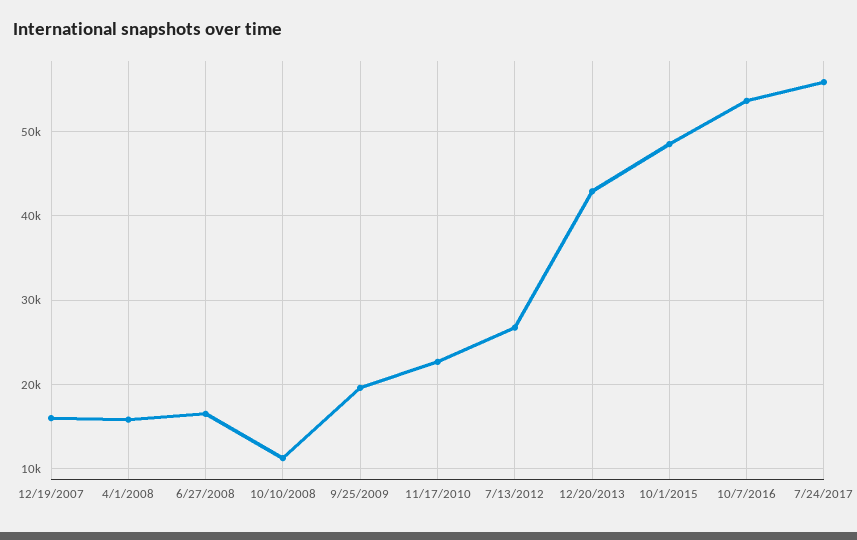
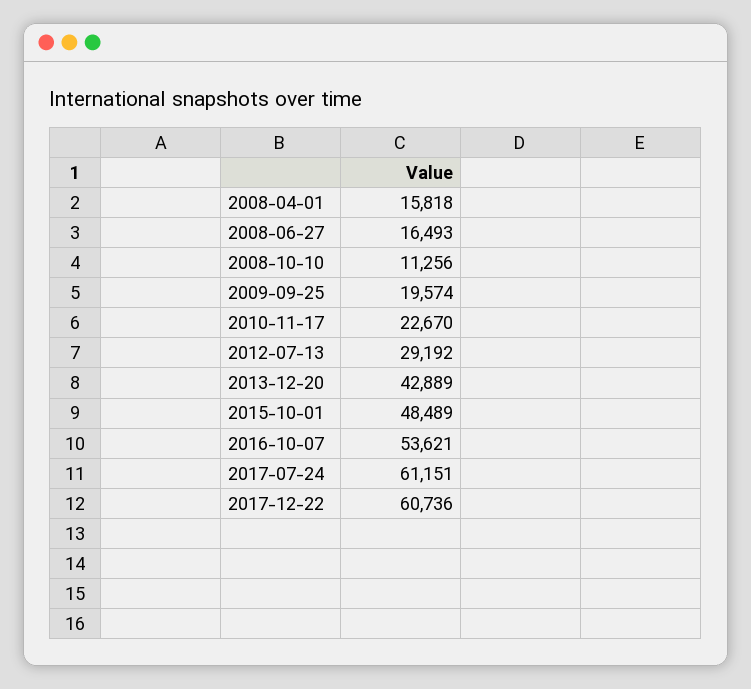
12/19/2007: 16000 -> none
7/13/2012: 27000 -> 29192
7/24/2017: 56000 -> 61151
2017-12-22: none -> 60736

